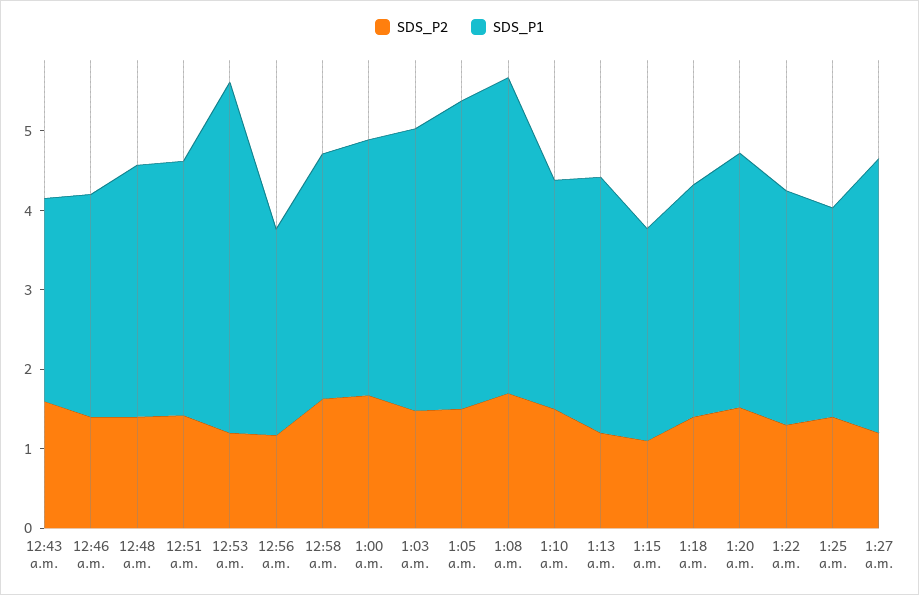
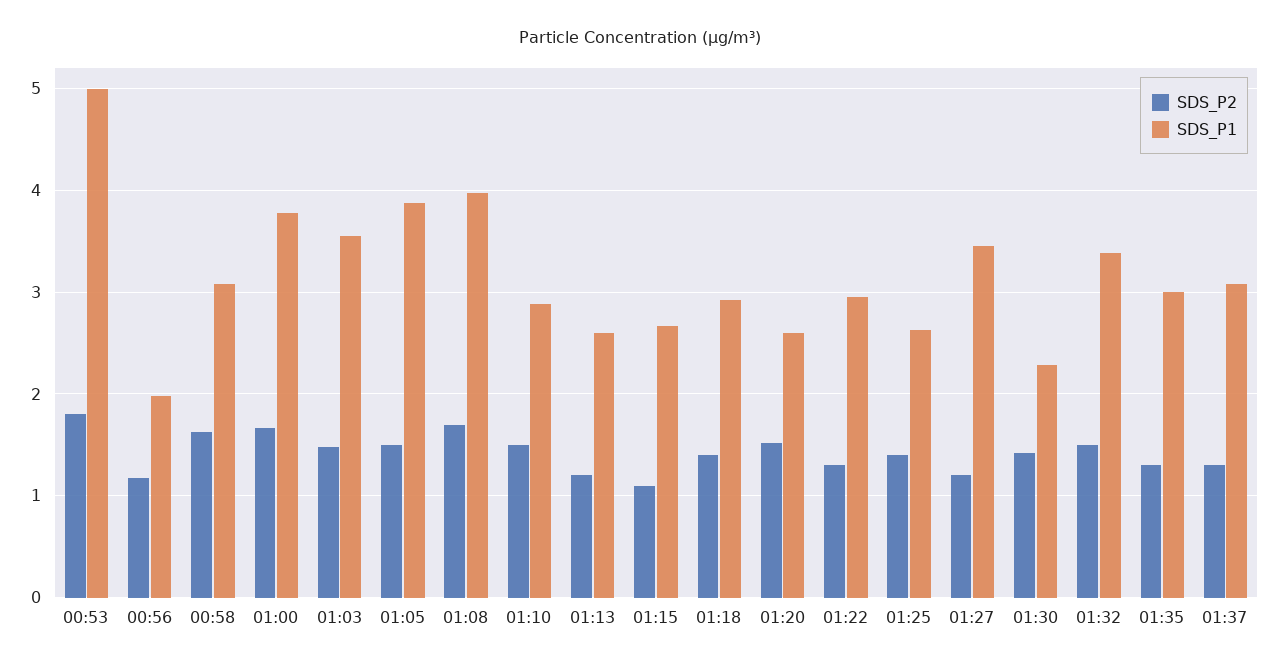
SDS_P2, 12:43 a.m.: 1.6 -> none
SDS_P1, 12:43 a.m.: 2.6 -> none
SDS_P2, 12:46 a.m.: 1.4 -> none
SDS_P1, 12:46 a.m.: 2.8 -> none
SDS_P2, 12:48 a.m.: 1.4 -> none
SDS_P1, 12:48 a.m.: 3.2 -> none
SDS_P2, 12:51 a.m.: 1.4 -> none
SDS_P1, 12:51 a.m.: 3.2 -> none
SDS_P2, 12:53 a.m.: 1.2 -> 1.8
SDS_P1, 12:53 a.m.: 4.4 -> 5
SDS_P1, 12:56 a.m.: 2.6 -> 2
SDS_P1, 1:00 a.m.: 3.2 -> 3.8
SDS_P1, 1:13 a.m.: 3.2 -> 2.6
SDS_P1, 1:20 a.m.: 3.2 -> 2.6
SDS_P2, 01:30: none -> 1.4
SDS_P1, 01:30: none -> 2.3
SDS_P2, 01:32: none -> 1.5
SDS_P1, 01:32: none -> 3.4
SDS_P2, 01:35: none -> 1.3
SDS_P1, 01:35: none -> 3
SDS_P2, 01:37: none -> 1.3
SDS_P1, 01:37: none -> 3.1

